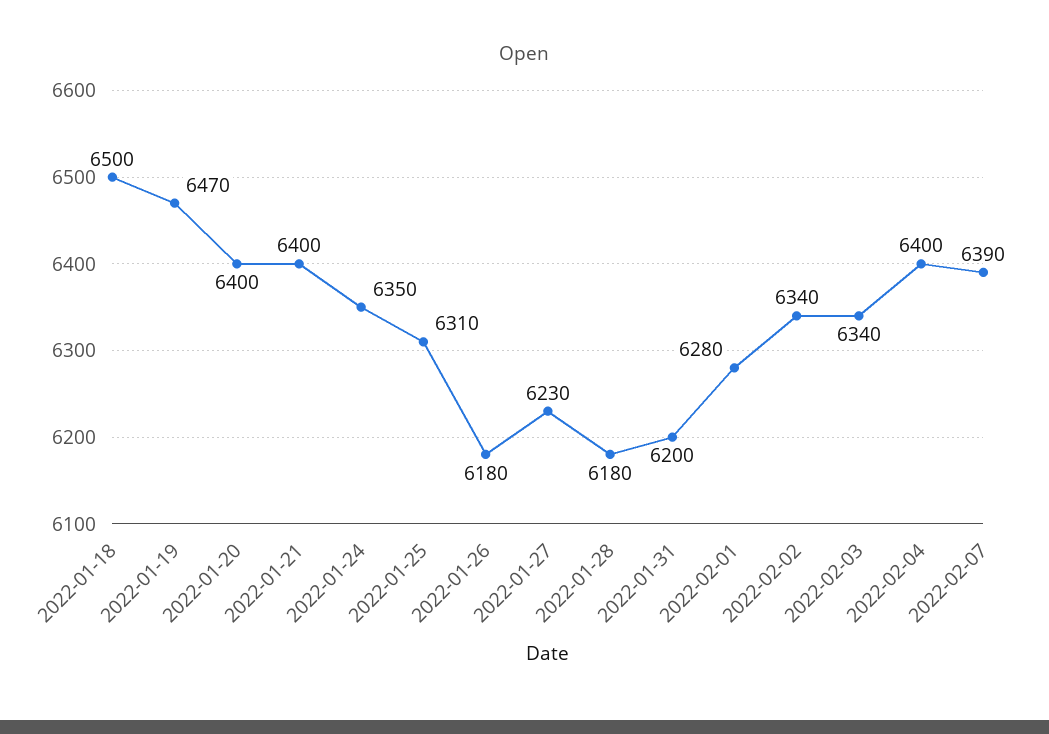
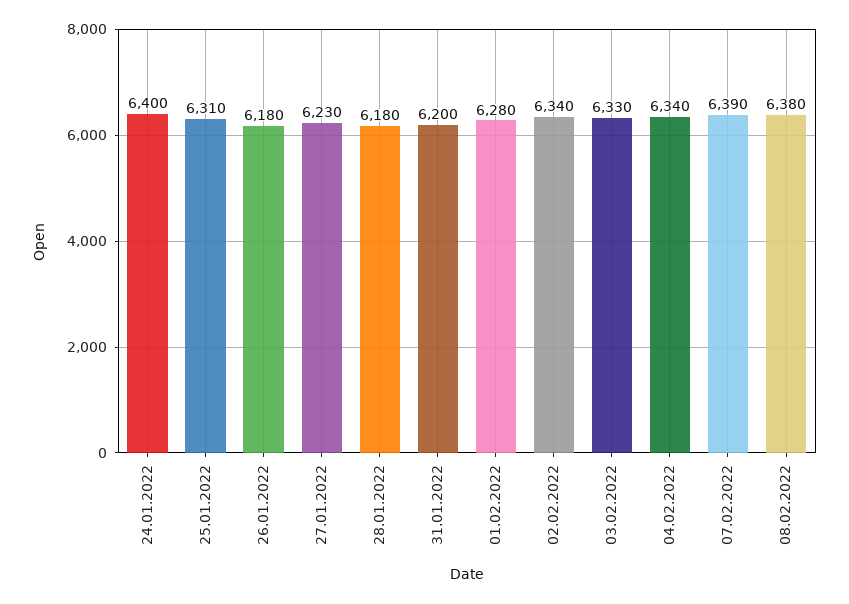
2022-01-18: 6500 -> none
2022-01-19: 6470 -> none
2022-01-20: 6400 -> none
2022-01-21: 6400 -> none
2022-01-24: 6350 -> 6400
2022-02-03: 6340 -> 6330
2022-02-04: 6400 -> 6340
08.02.2022: none -> 6380

